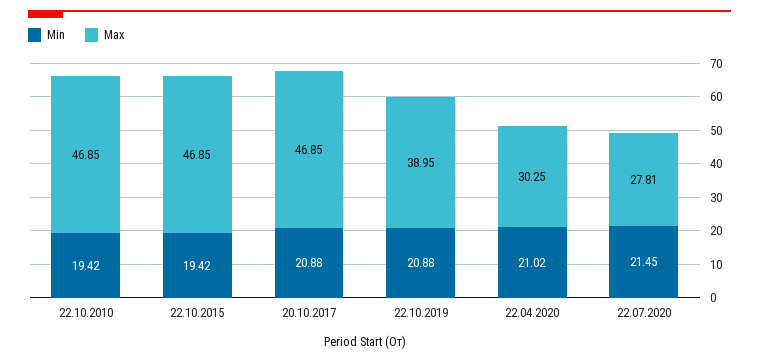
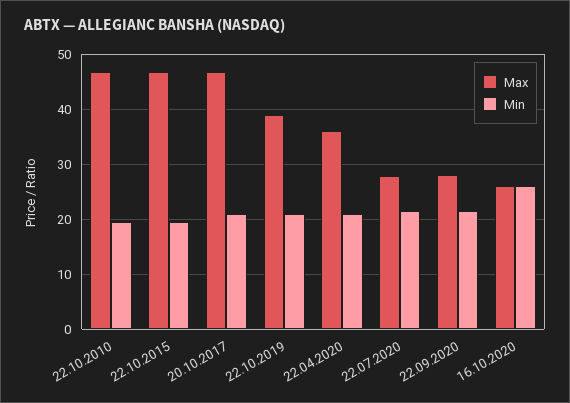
Max, 22.04.2020: 30.25 -> 36
Max, 22.09.2020: none -> 28
Min, 22.09.2020: none -> 22
Max, 16.10.2020: none -> 26
Min, 16.10.2020: none -> 26

